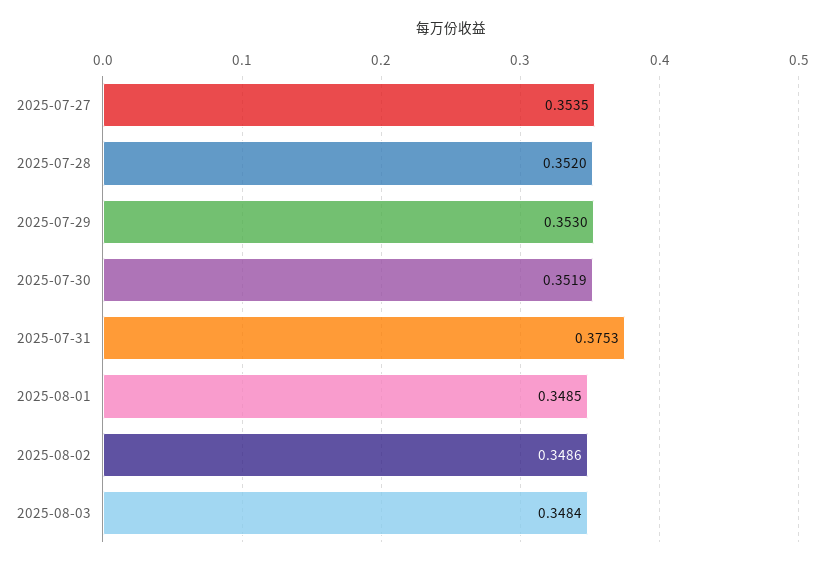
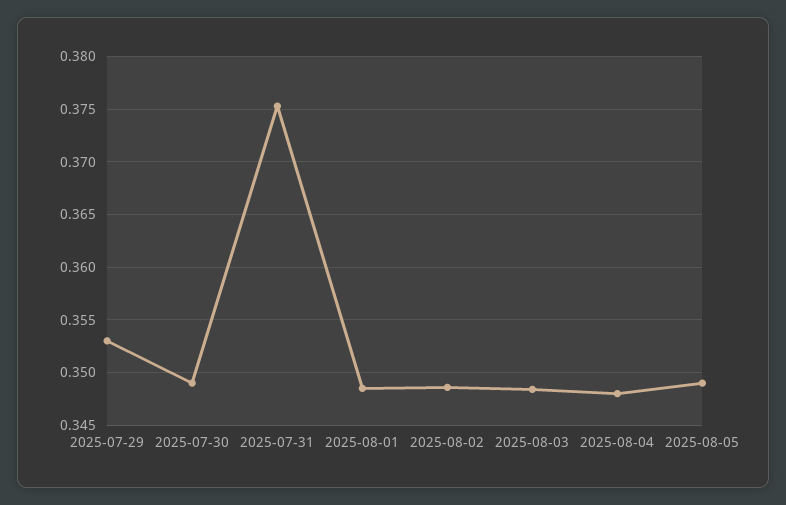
2025-07-27: 0.3535 -> none
2025-07-28: 0.352 -> none
2025-07-30: 0.3519 -> 0.349
2025-08-04: none -> 0.348
2025-08-05: none -> 0.349

